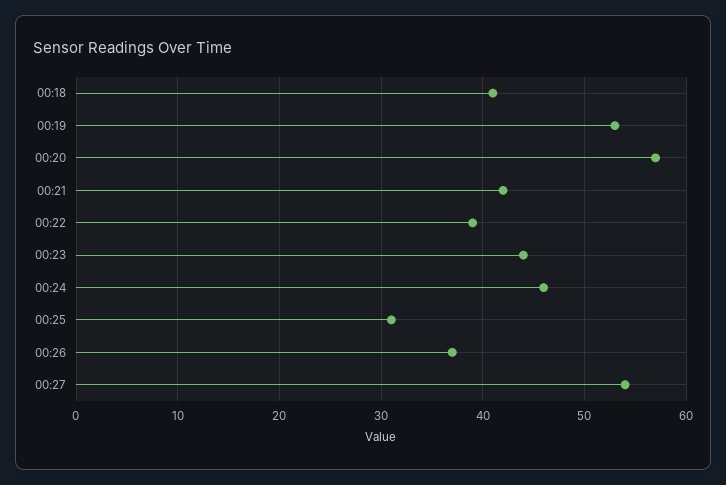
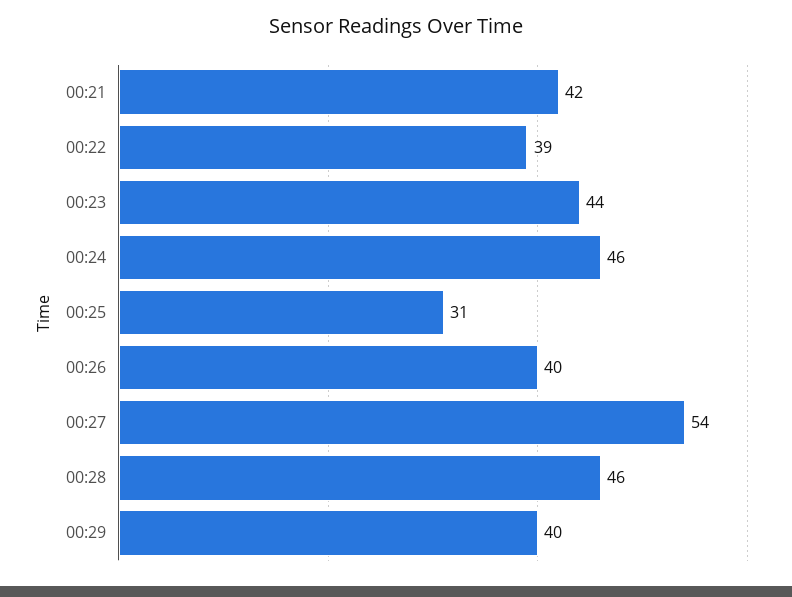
00:18: 41 -> none
00:19: 53 -> none
00:20: 57 -> none
00:26: 37 -> 40
00:28: none -> 46
00:29: none -> 40

